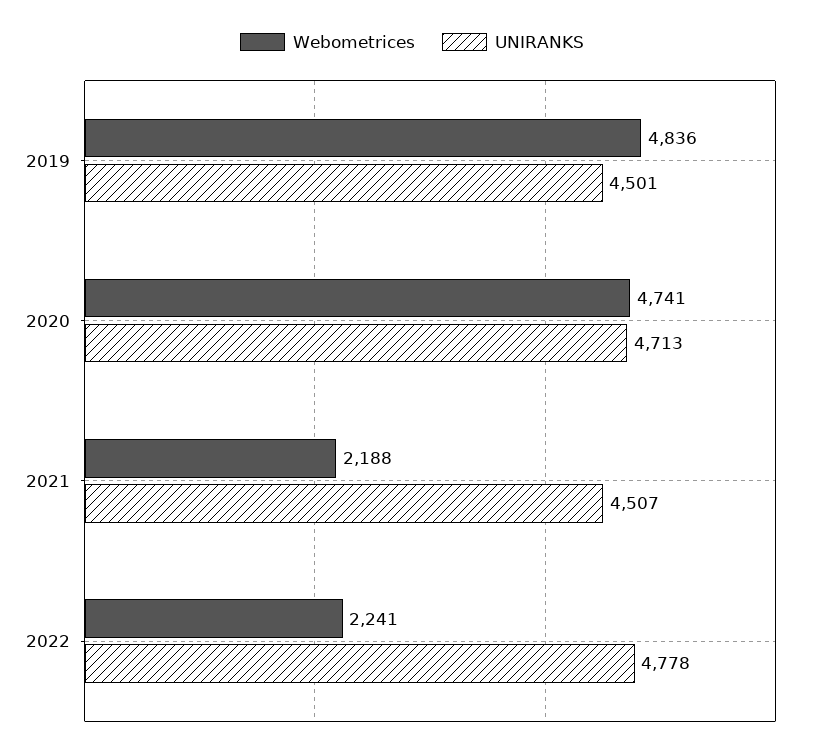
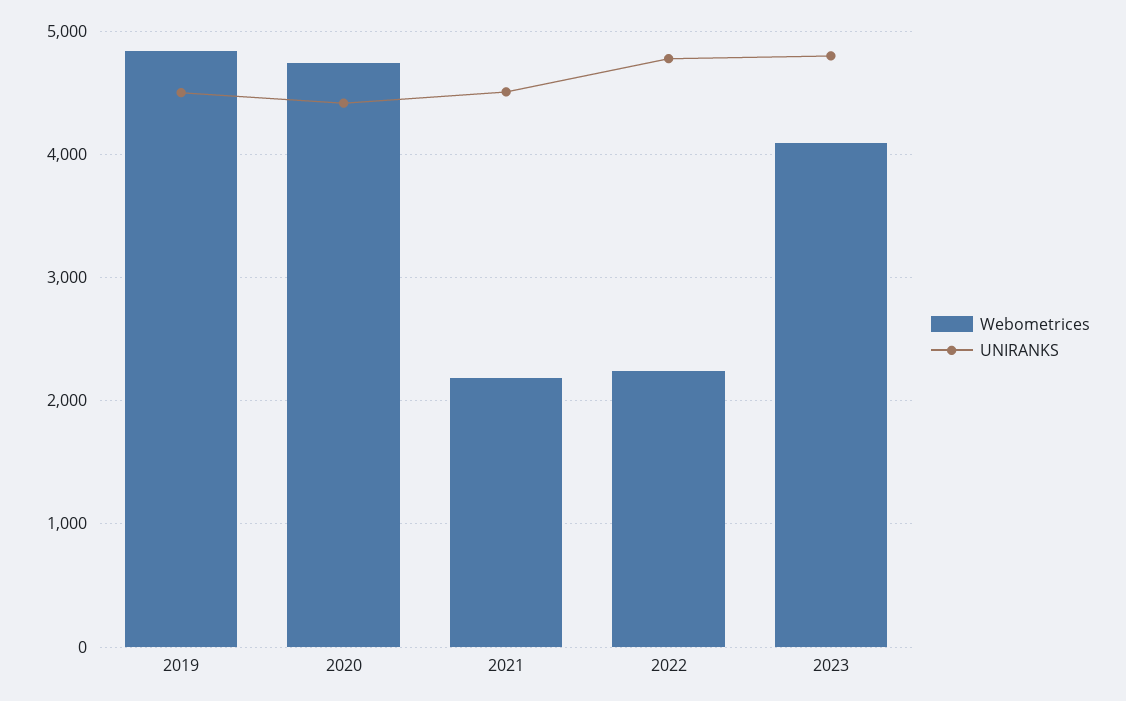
UNIRANKS, 2020: 4713 -> 4400
Webometrices, 2023: none -> 4100
UNIRANKS, 2023: none -> 4800

